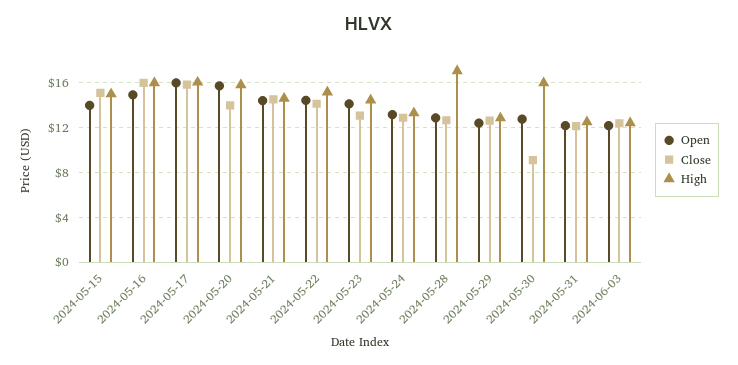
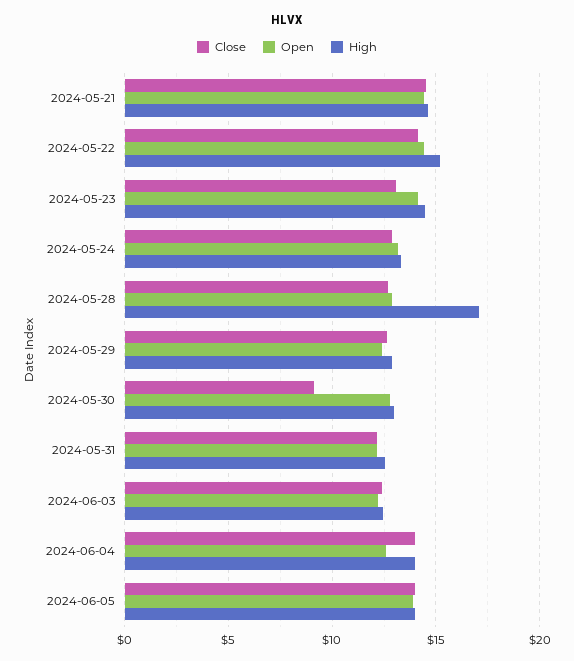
Open, 2024-05-15: 14 -> none
Close, 2024-05-15: 15 -> none
High, 2024-05-15: 15 -> none
Open, 2024-05-16: 15 -> none
Close, 2024-05-16: 16 -> none
High, 2024-05-16: 16 -> none
Open, 2024-05-17: 16 -> none
Close, 2024-05-17: 16 -> none
High, 2024-05-17: 16 -> none
Open, 2024-05-20: 16 -> none
Close, 2024-05-20: 14 -> none
High, 2024-05-20: 16 -> none
High, 2024-05-30: 16 -> 13
Close, 2024-06-04: none -> 14
Open, 2024-06-04: none -> 12.5
High, 2024-06-04: none -> 14
Close, 2024-06-05: none -> 14
Open, 2024-06-05: none -> 14
High, 2024-06-05: none -> 14

